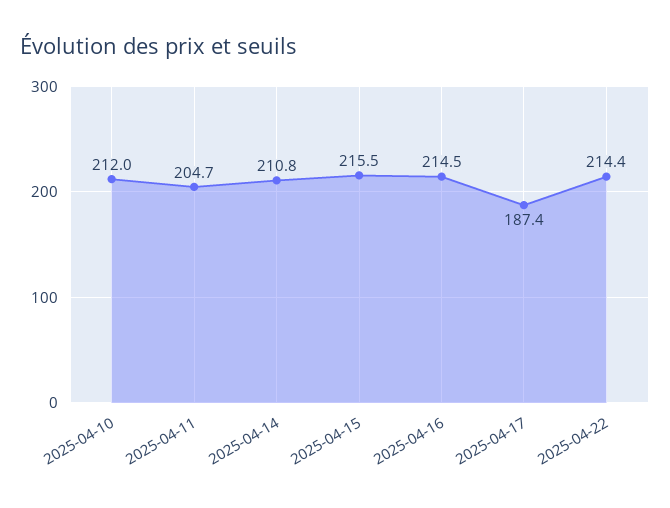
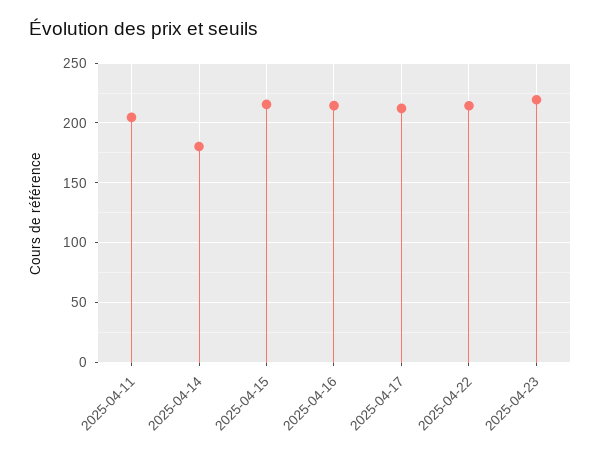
2025-04-10: 212 -> none
2025-04-14: 210.8 -> 180
2025-04-17: 187.4 -> 210
2025-04-23: none -> 220

